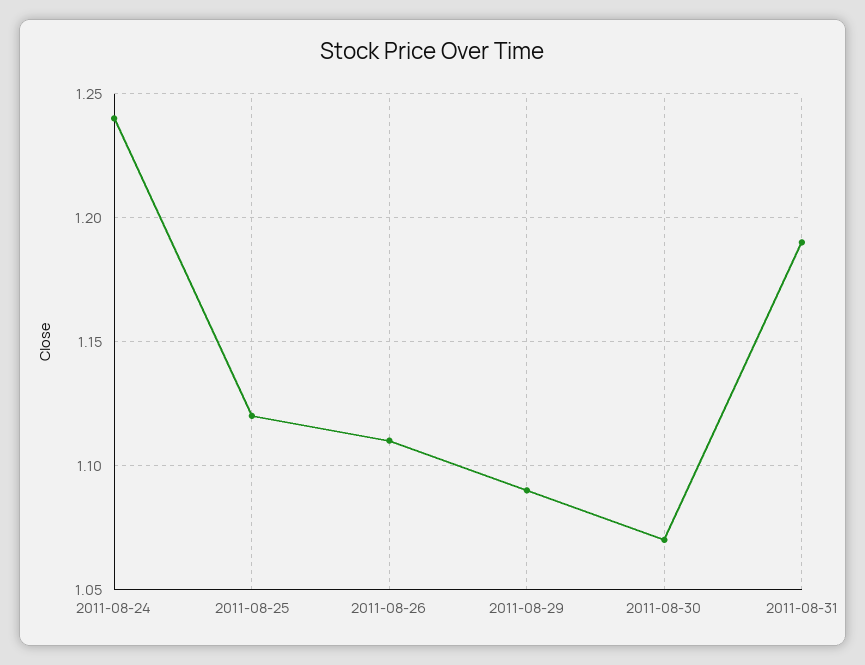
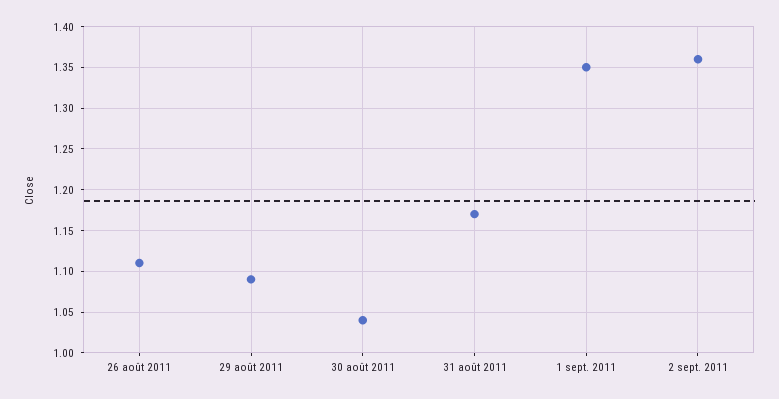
2011-08-24: 1.24 -> none
2011-08-25: 1.12 -> none
2011-08-30: 1.07 -> 1.04
2011-08-31: 1.19 -> 1.17
1 sept. 2011: none -> 1.35
2 sept. 2011: none -> 1.36

